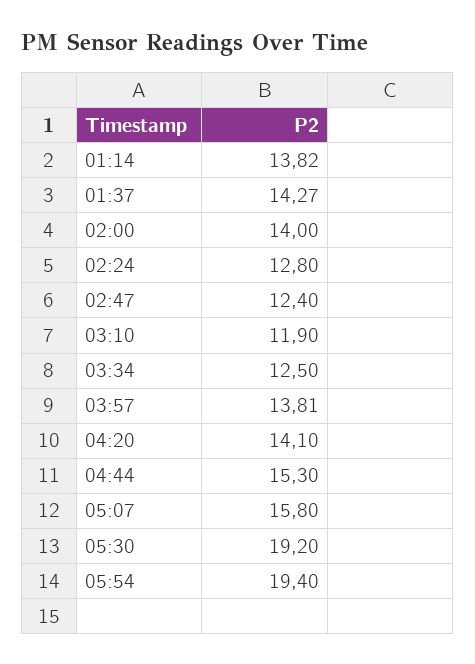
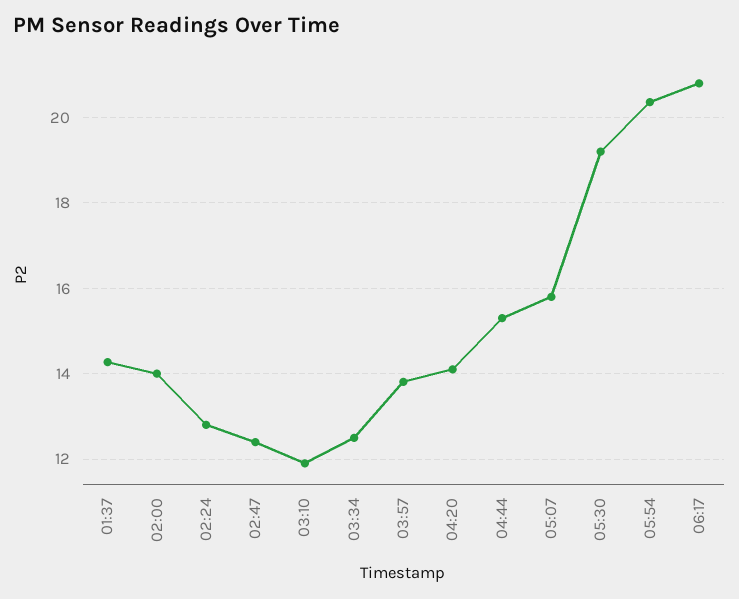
01:14: 13.82 -> none
05:54: 19.4 -> 20.4
06:17: none -> 20.8

